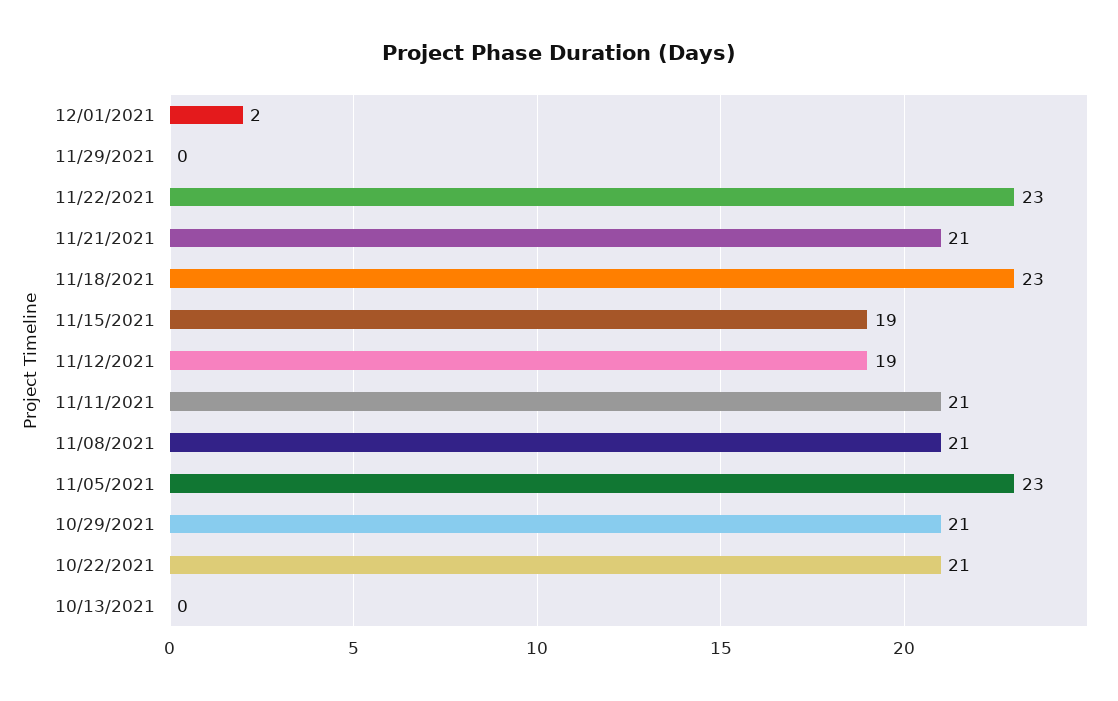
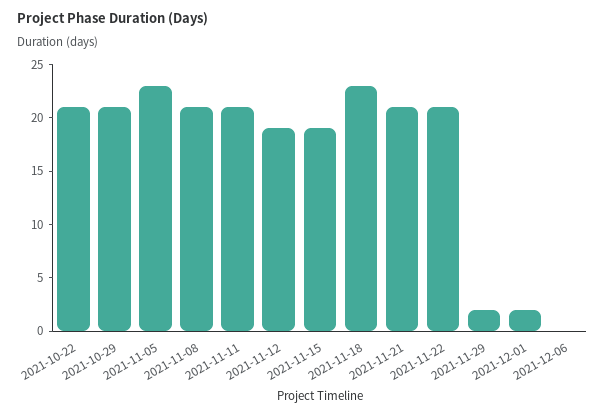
11/29/2021: 0 -> 2
11/22/2021: 23 -> 21
10/13/2021: 0 -> none
2021-12-06: none -> 0

